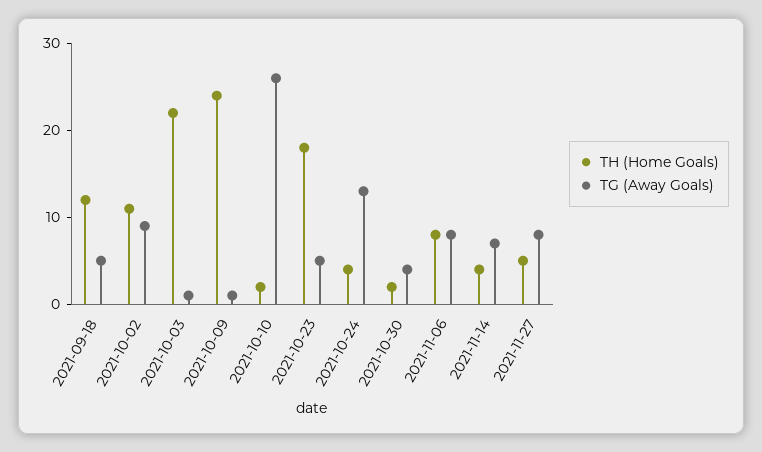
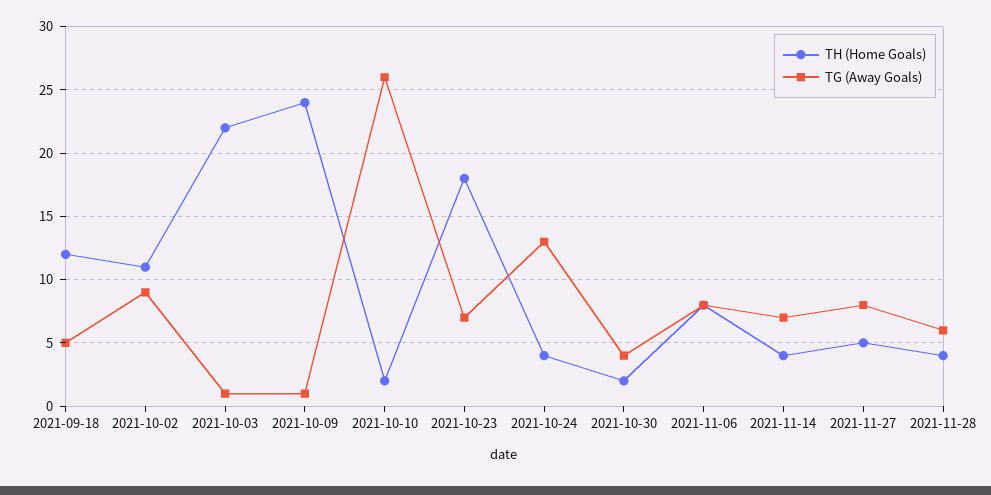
TG (Away Goals), 2021-10-23: 5 -> 7
TH (Home Goals), 2021-11-28: none -> 4
TG (Away Goals), 2021-11-28: none -> 6

